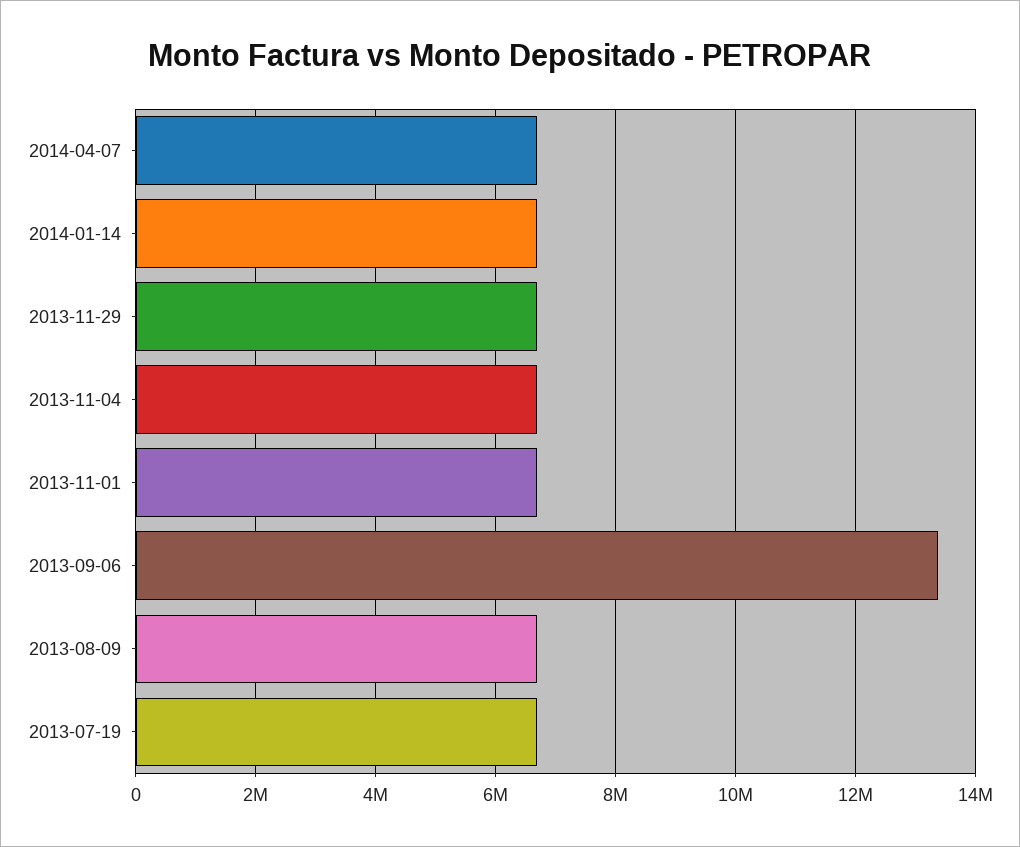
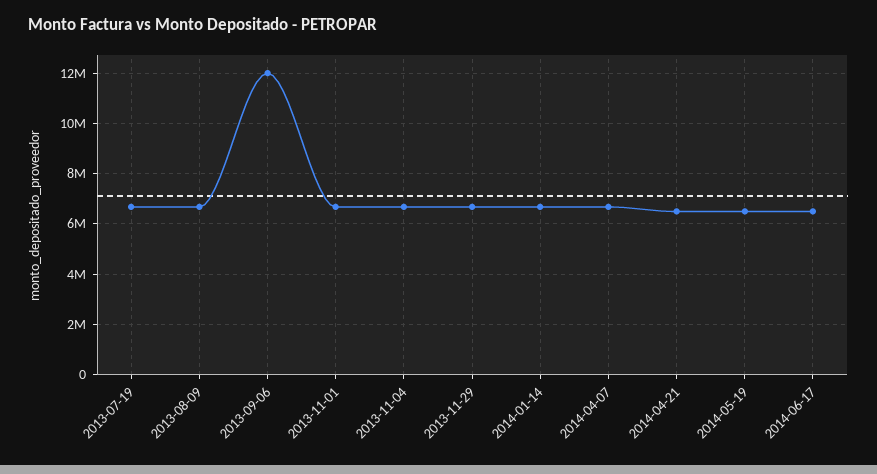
2013-09-06: 13400000 -> 12000000
2014-04-21: none -> 6500000
2014-05-19: none -> 6500000
2014-06-17: none -> 6500000

